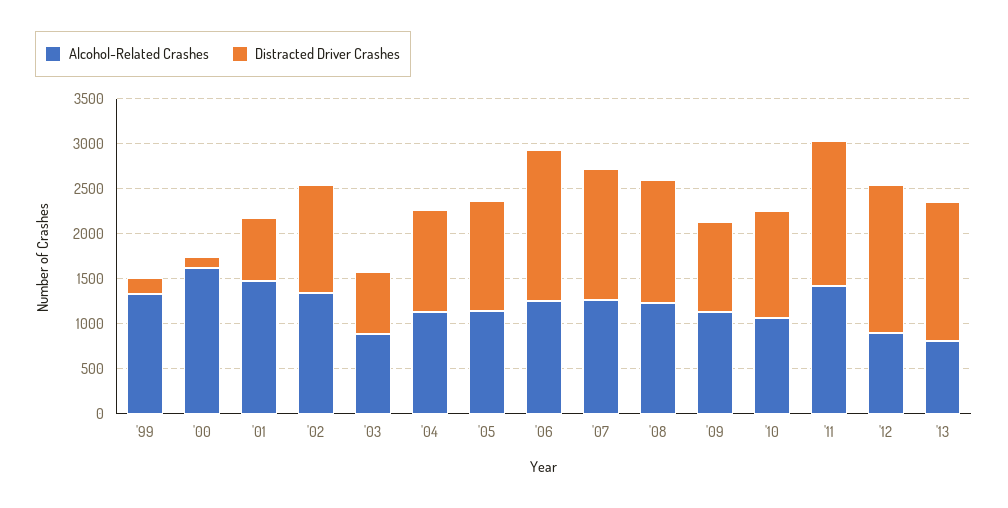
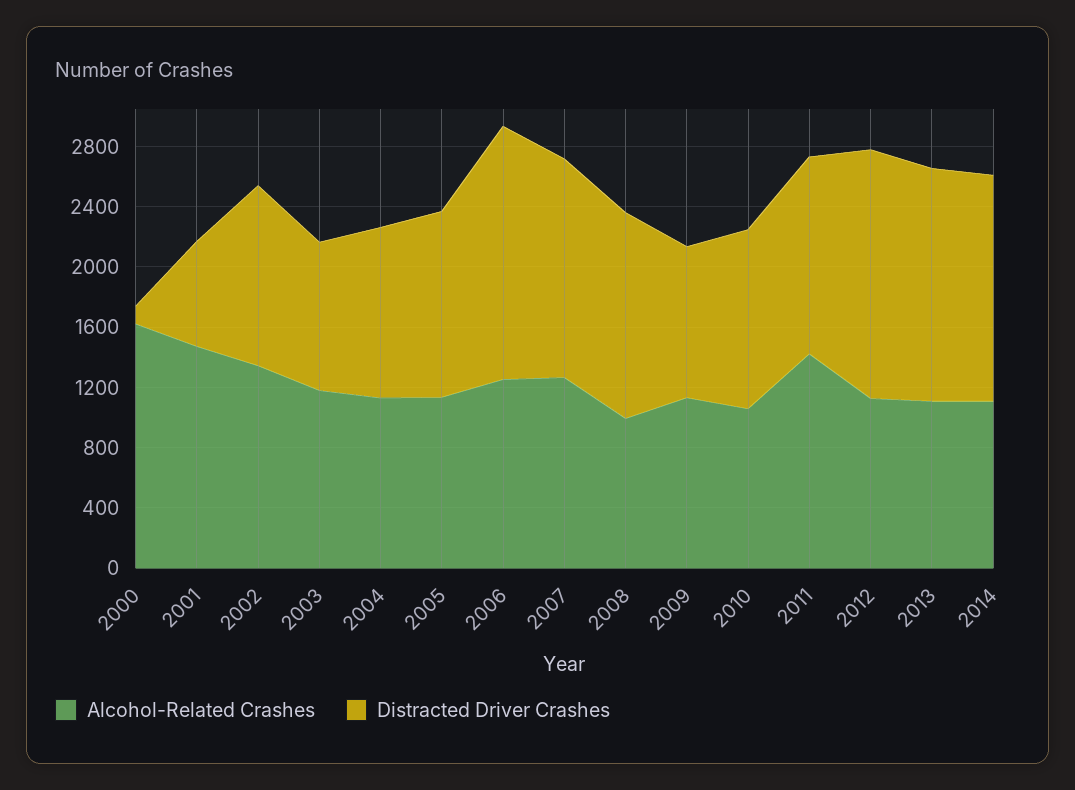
Alcohol-Related Crashes, '99: 1300 -> none
Distracted Driver Crashes, '99: 200 -> none
Alcohol-Related Crashes, '03: 900 -> 1200
Distracted Driver Crashes, '03: 700 -> 1000
Alcohol-Related Crashes, '08: 1200 -> 1000
Distracted Driver Crashes, '11: 1600 -> 1300
Alcohol-Related Crashes, '12: 900 -> 1100
Alcohol-Related Crashes, '13: 800 -> 1100
Alcohol-Related Crashes, 2014: none -> 1100
Distracted Driver Crashes, 2014: none -> 1500

